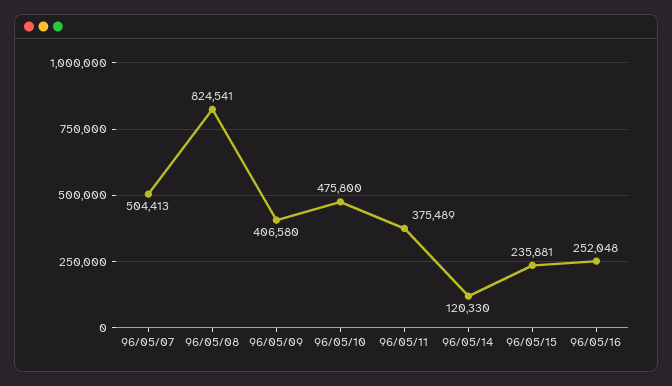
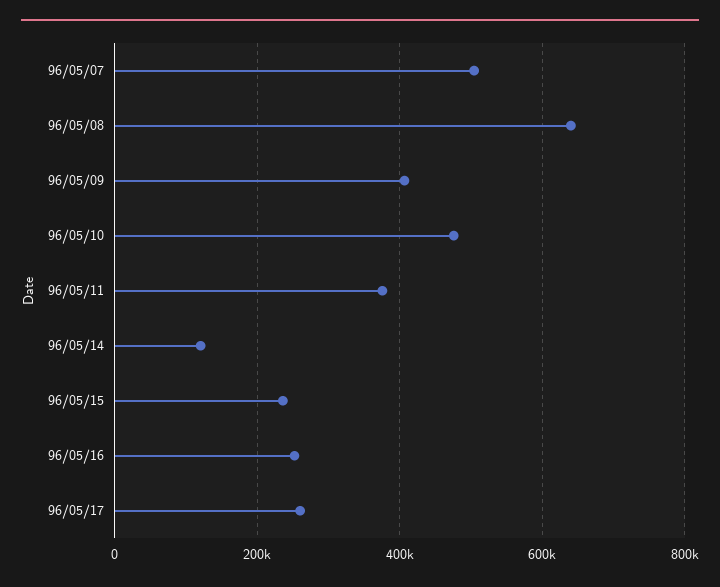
96/05/08: 824541 -> 640000
96/05/17: none -> 260000

